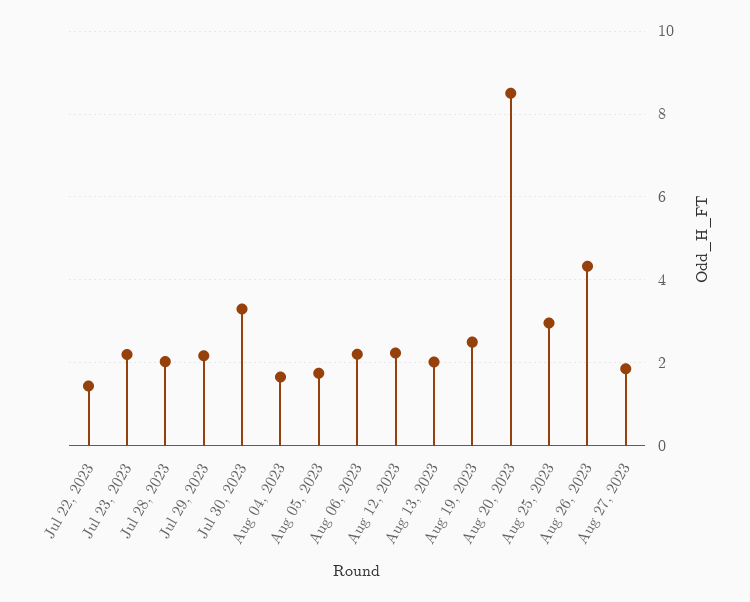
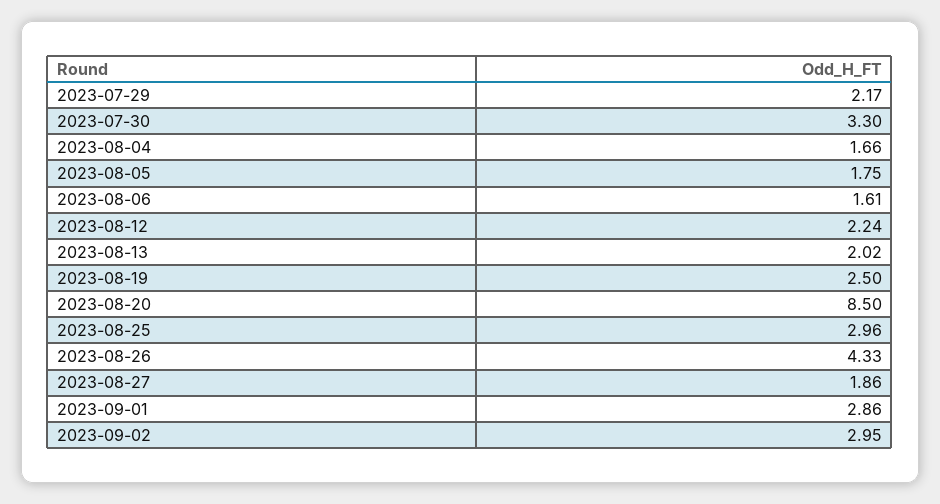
Jul 22, 2023: 1.4 -> none
Jul 23, 2023: 2.2 -> none
Jul 28, 2023: 2 -> none
Aug 06, 2023: 2.2 -> 1.61
2023-09-01: none -> 2.86
2023-09-02: none -> 2.95

